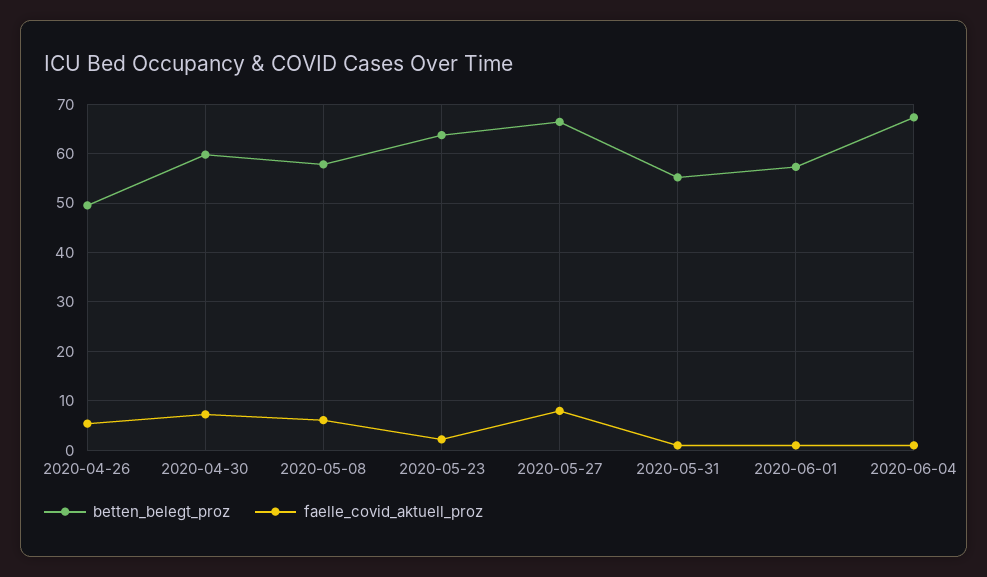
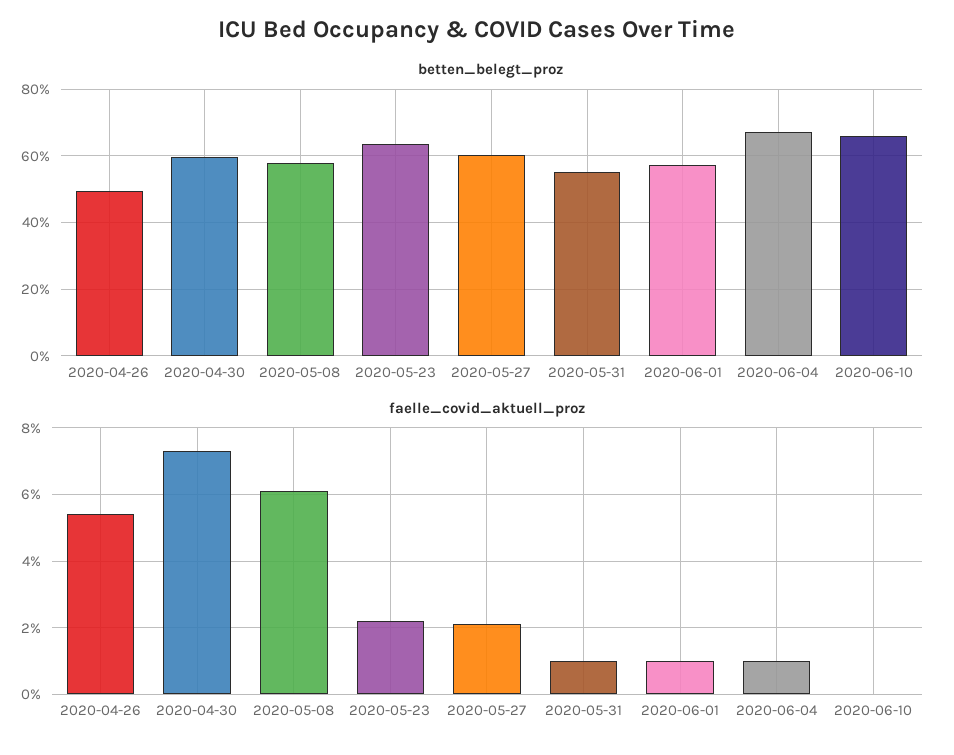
betten_belegt_proz, 2020-05-27: 66 -> 60
faelle_covid_aktuell_proz, 2020-05-27: 8 -> 2
betten_belegt_proz, 2020-06-10: none -> 66
faelle_covid_aktuell_proz, 2020-06-10: none -> 0

